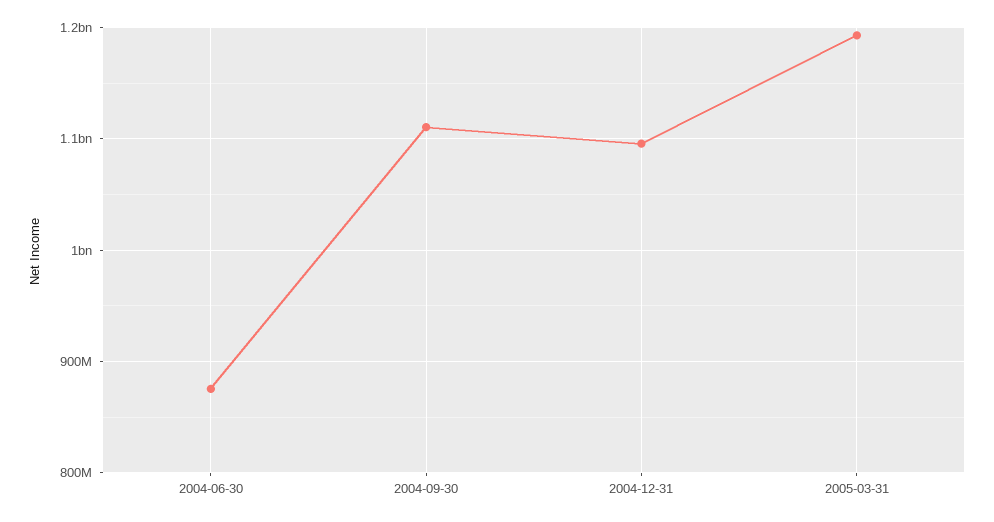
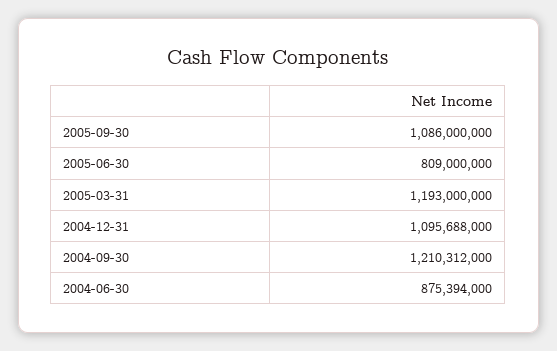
2004-09-30: 1110000000 -> 1210312000
2005-09-30: none -> 1086000000
2005-06-30: none -> 809000000

